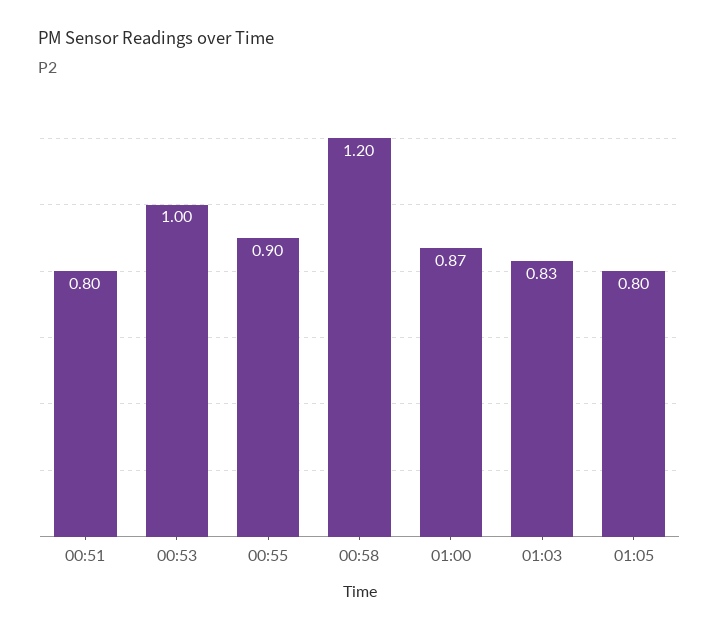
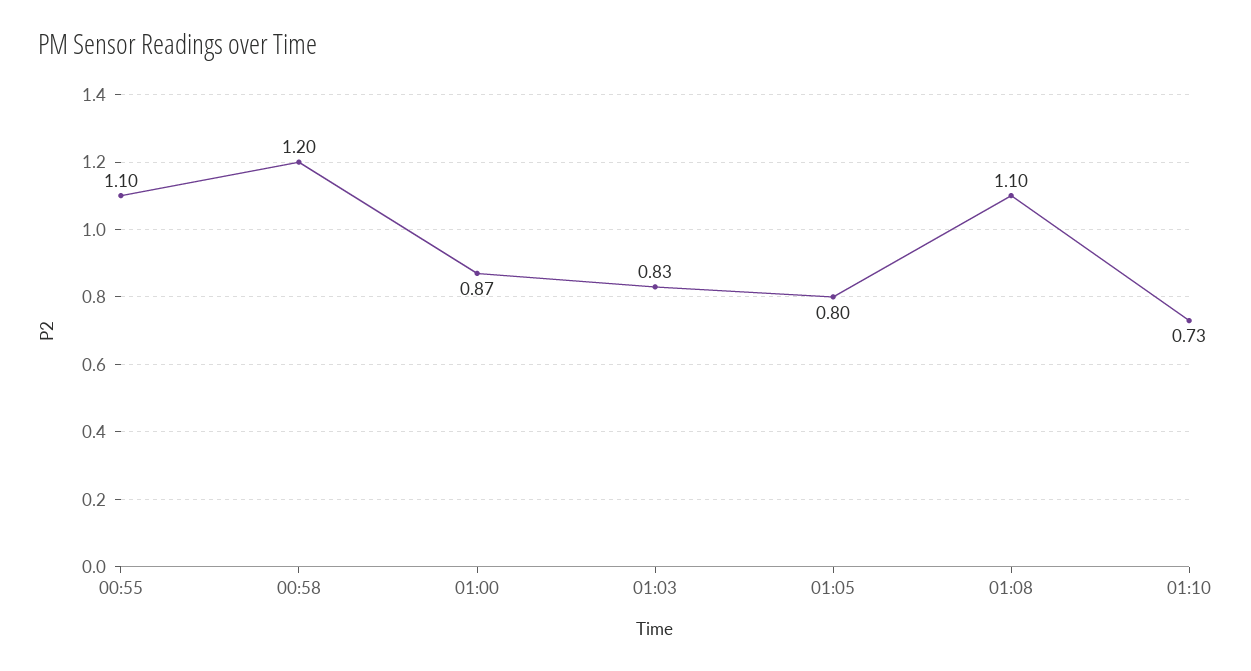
00:51: 0.8 -> none
00:53: 1 -> none
00:55: 0.9 -> 1.1
01:08: none -> 1.1
01:10: none -> 0.73

